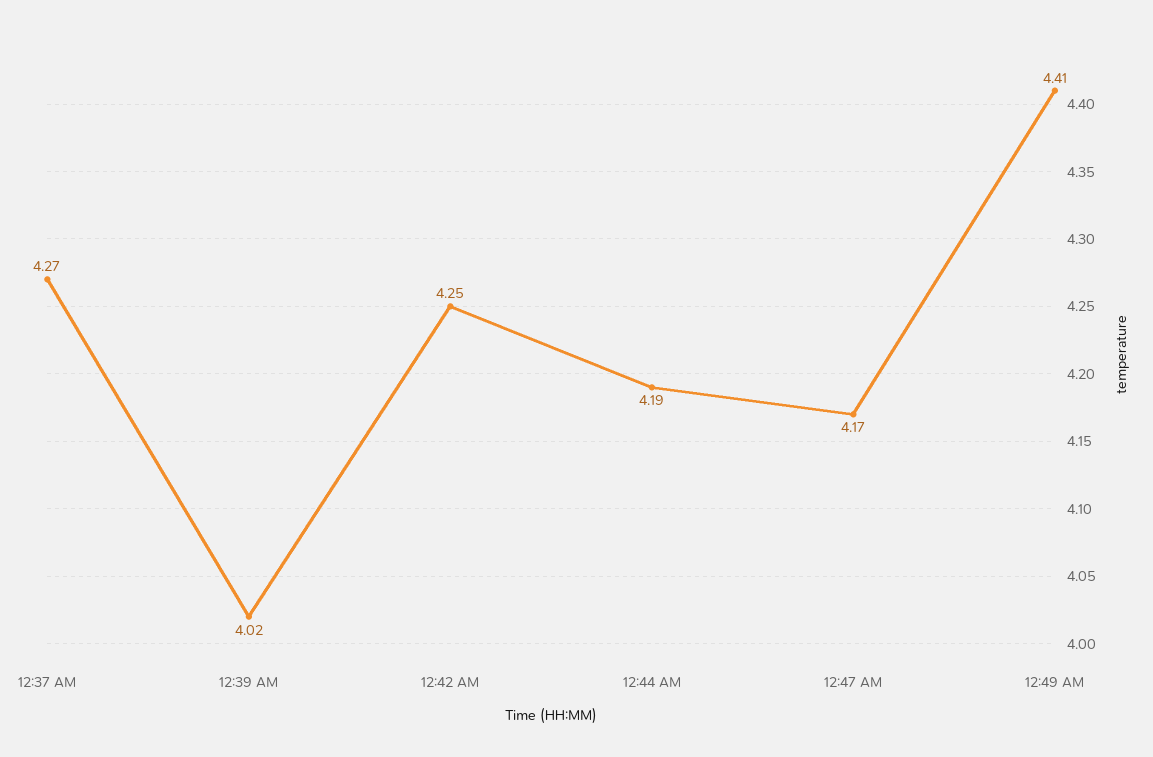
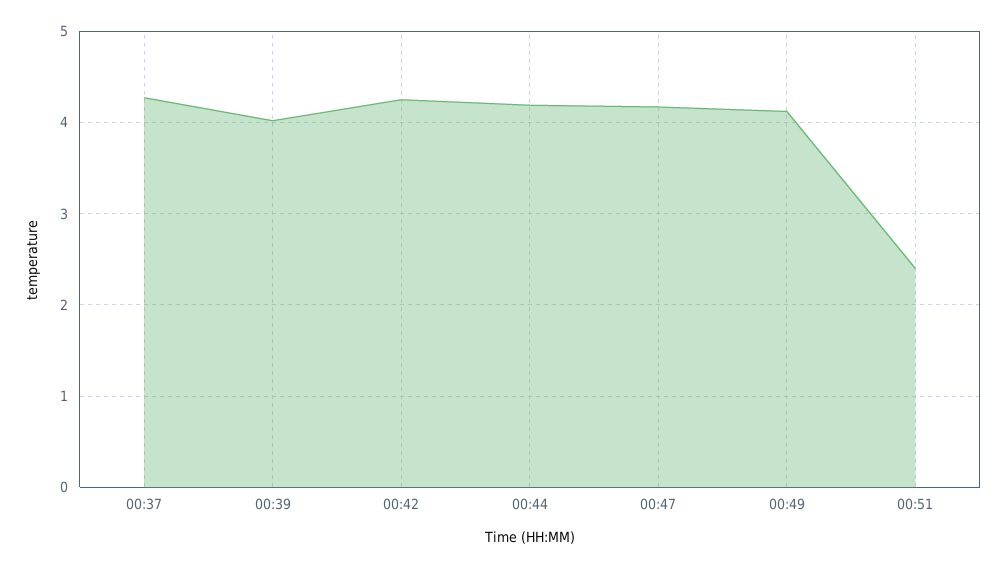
12:49 AM: 4.41 -> 4.1
00:51: none -> 2.4

